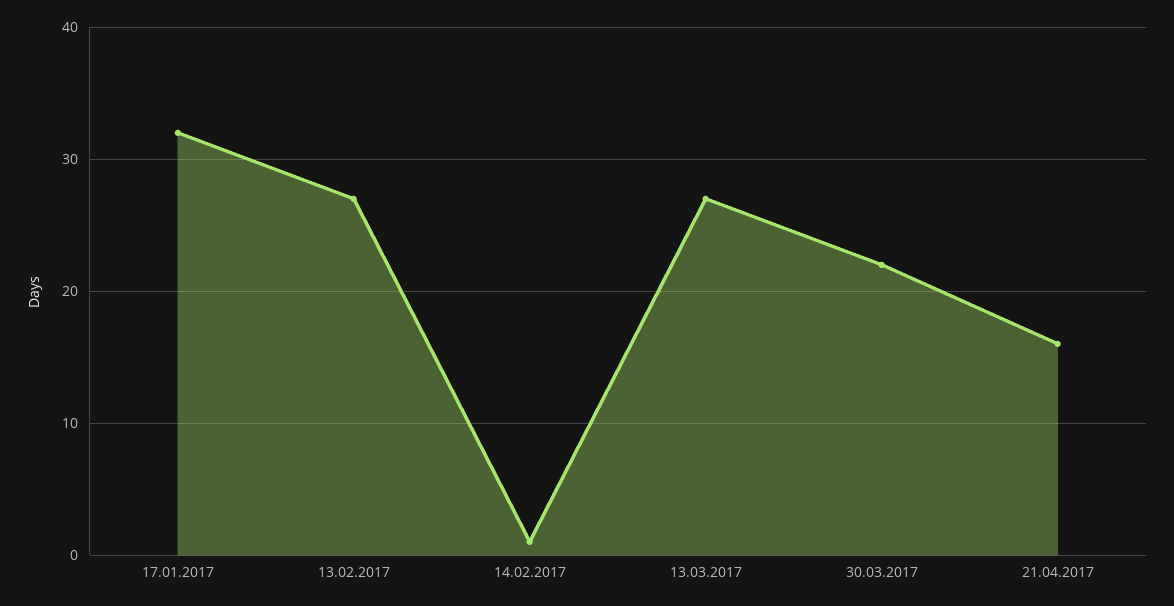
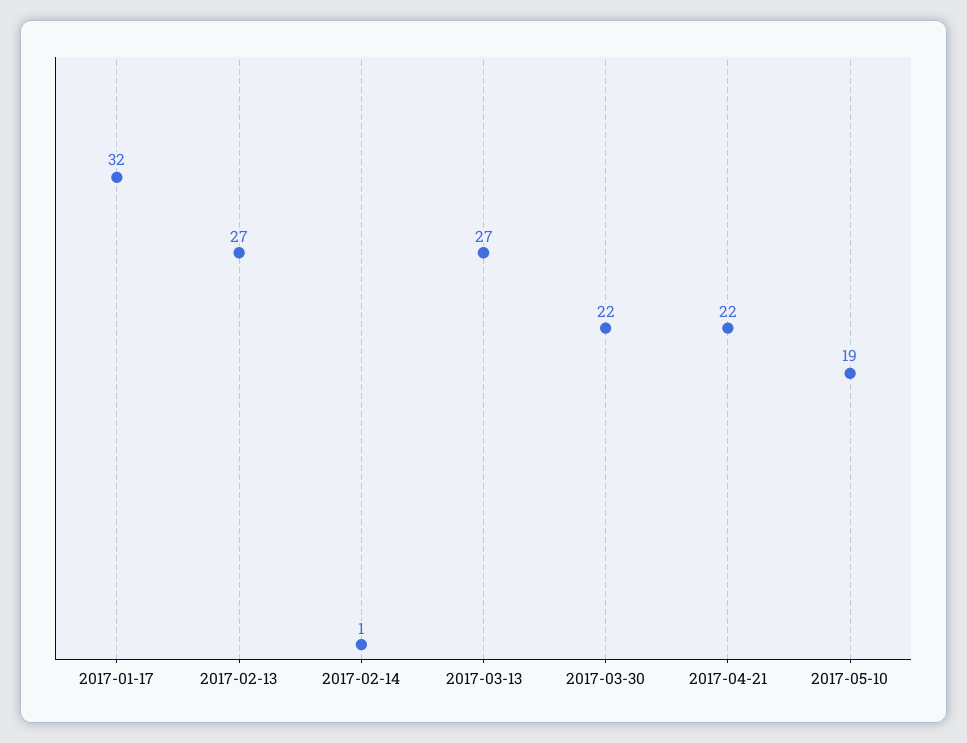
21.04.2017: 16 -> 22
2017-05-10: none -> 19

